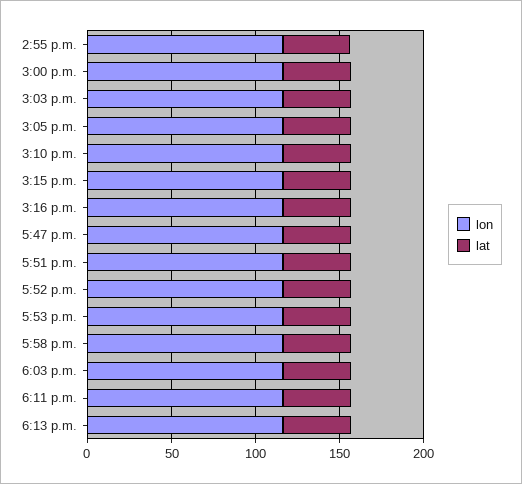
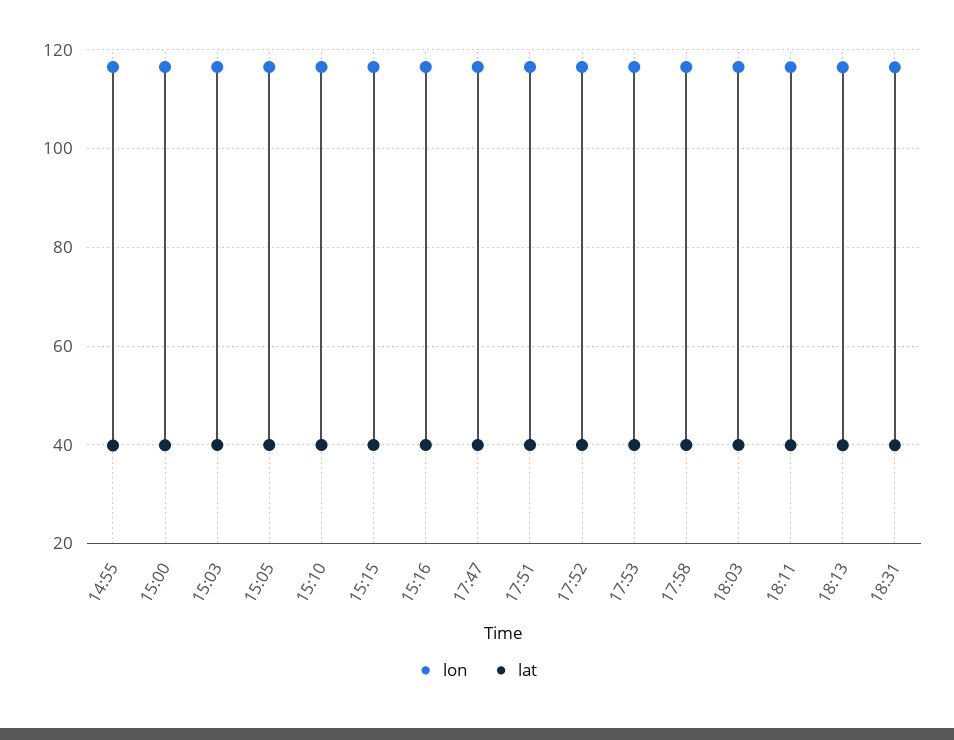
lon, 18:31: none -> 116
lat, 18:31: none -> 40

